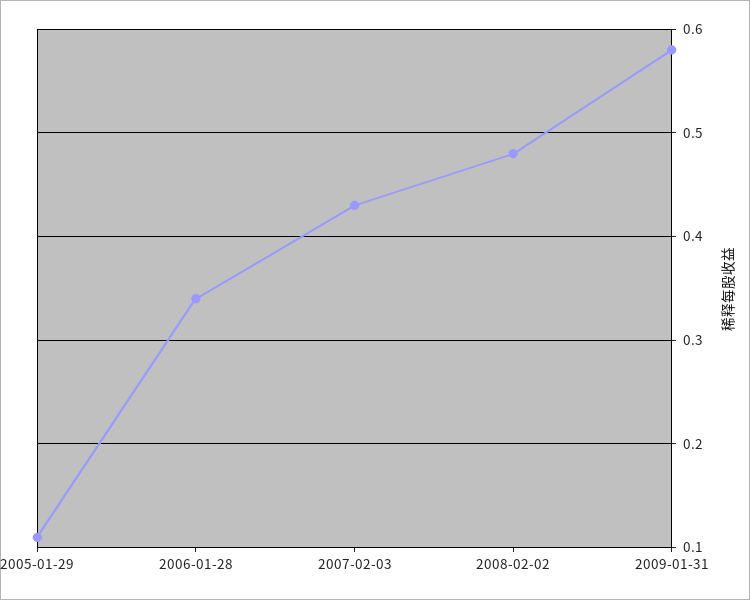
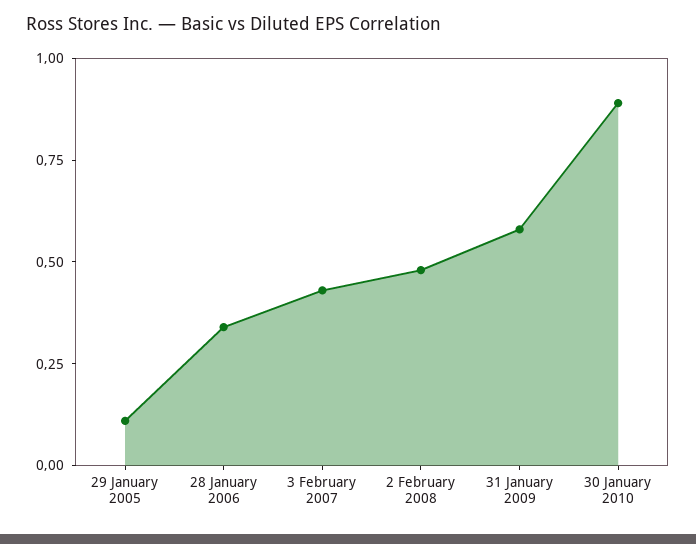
30 January 2010: none -> 0.9

